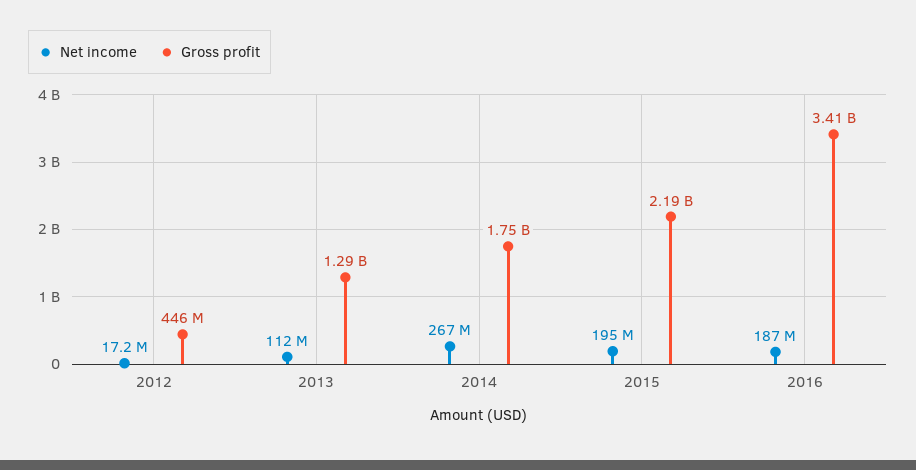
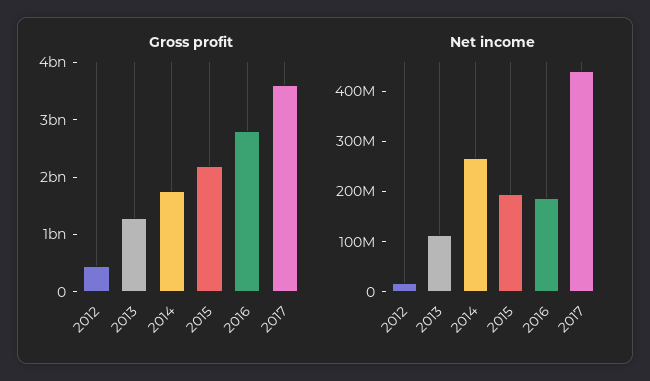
Gross profit, 2016: 3410000000 -> 2800000000
Gross profit, 2017: none -> 3600000000
Net income, 2017: none -> 440000000

